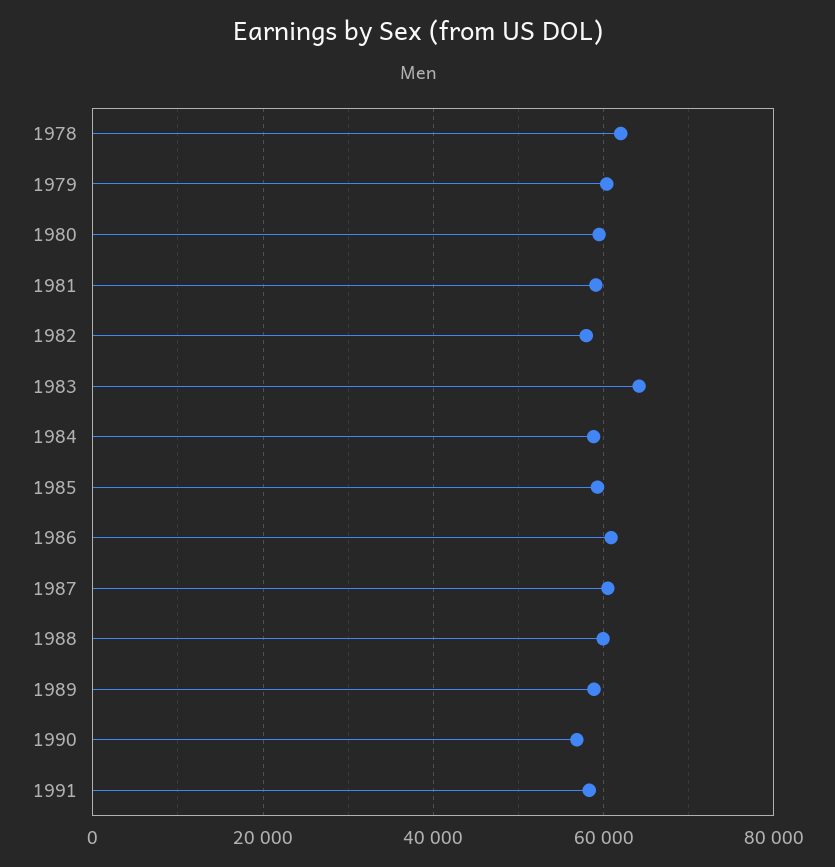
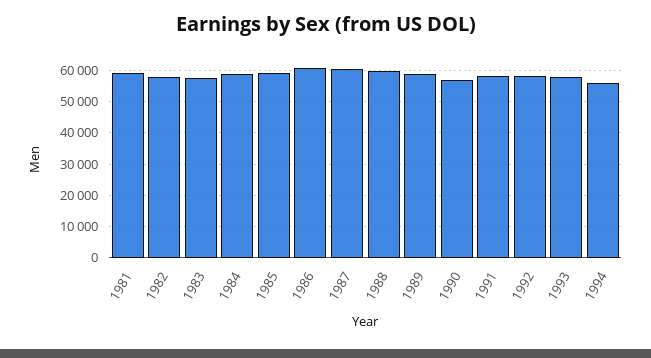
1978: 62000 -> none
1979: 60000 -> none
1980: 60000 -> none
1983: 64000 -> 58000
1992: none -> 58000
1993: none -> 58000
1994: none -> 56000

